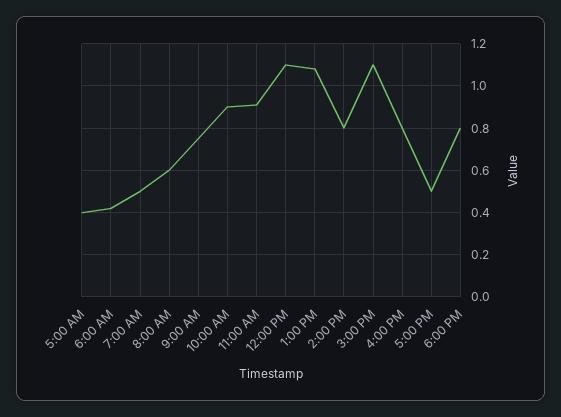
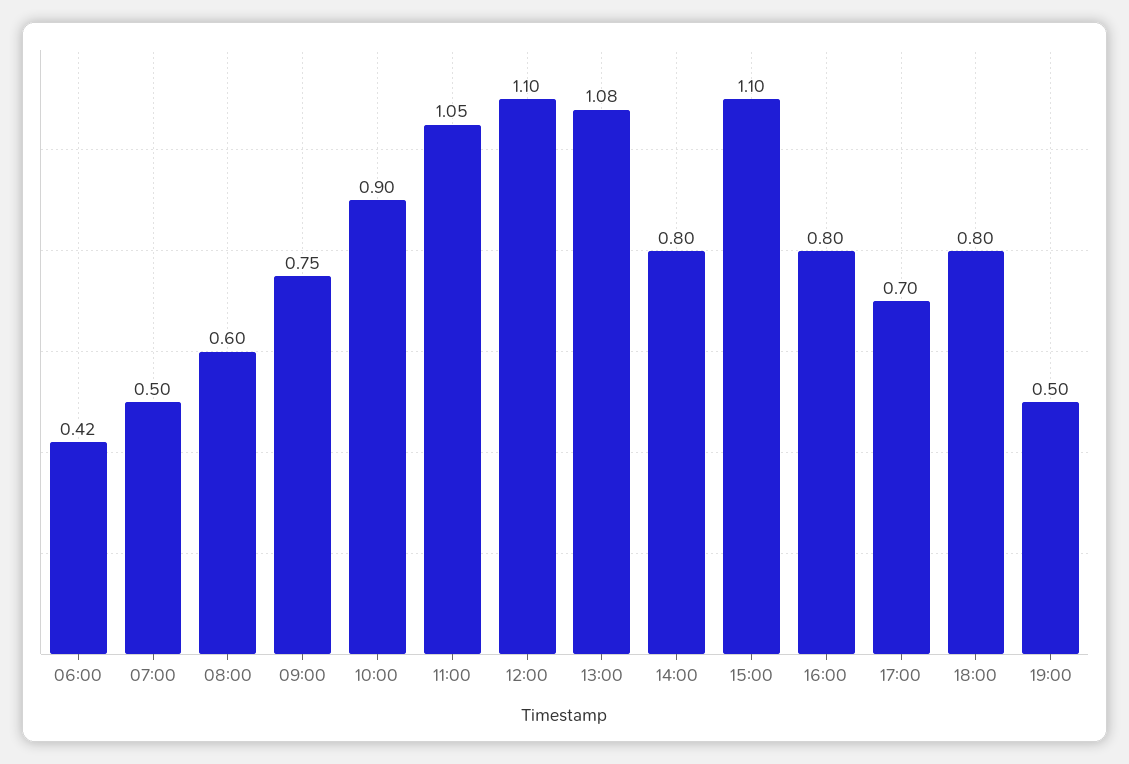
5:00 AM: 0.4 -> none
11:00 AM: 0.9 -> 1.05
5:00 PM: 0.5 -> 0.7
19:00: none -> 0.5

